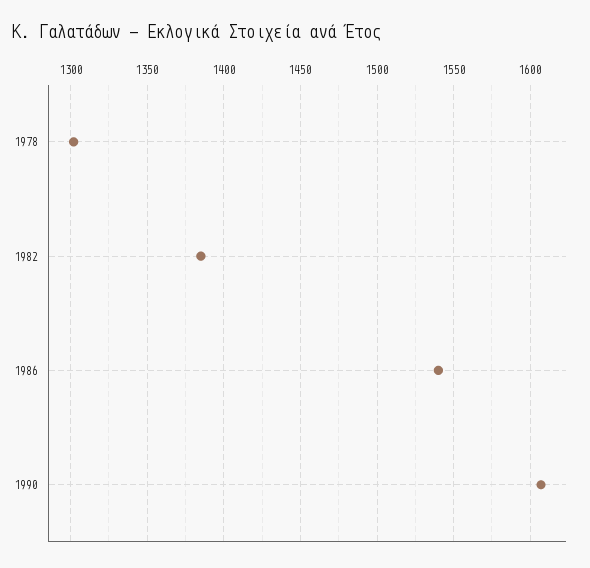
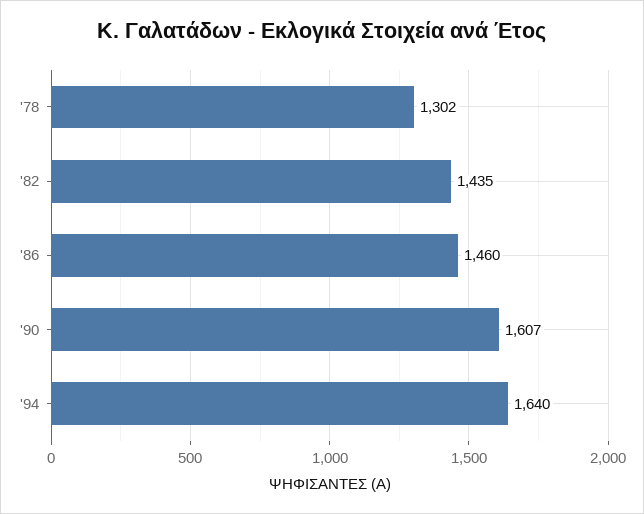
1982: 1385 -> 1435
1986: 1540 -> 1460
'94: none -> 1640

